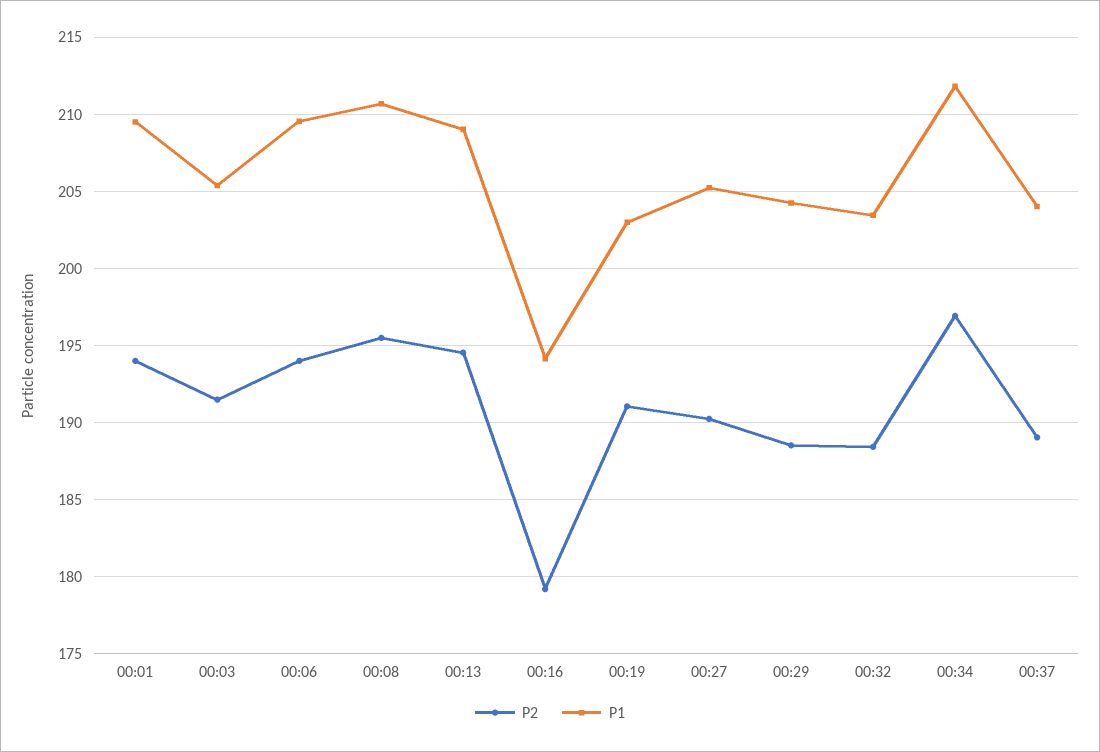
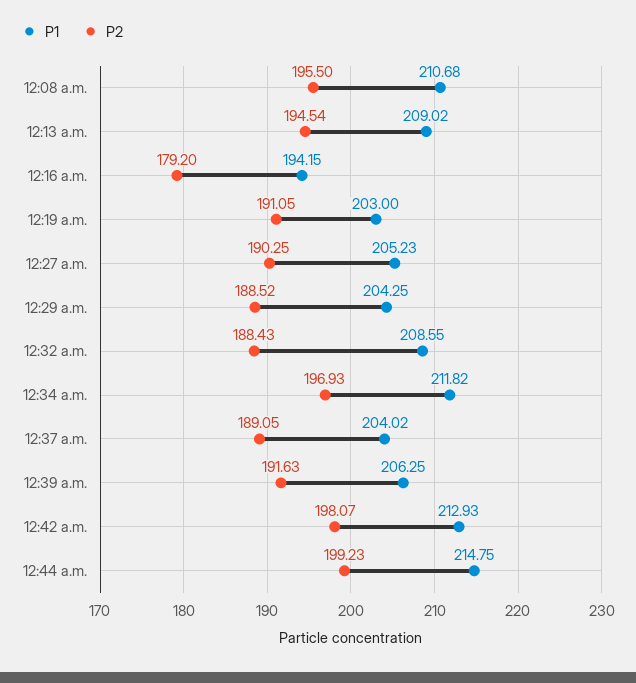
P2, 00:01: 194 -> none
P1, 00:01: 209.5 -> none
P2, 00:03: 191.5 -> none
P1, 00:03: 205.5 -> none
P2, 00:06: 194 -> none
P1, 00:06: 209.5 -> none
P1, 00:32: 203.5 -> 208.55
P1, 12:39 a.m.: none -> 206.25
P2, 12:39 a.m.: none -> 191.63
P1, 12:42 a.m.: none -> 212.93
P2, 12:42 a.m.: none -> 198.07
P1, 12:44 a.m.: none -> 214.75
P2, 12:44 a.m.: none -> 199.23

